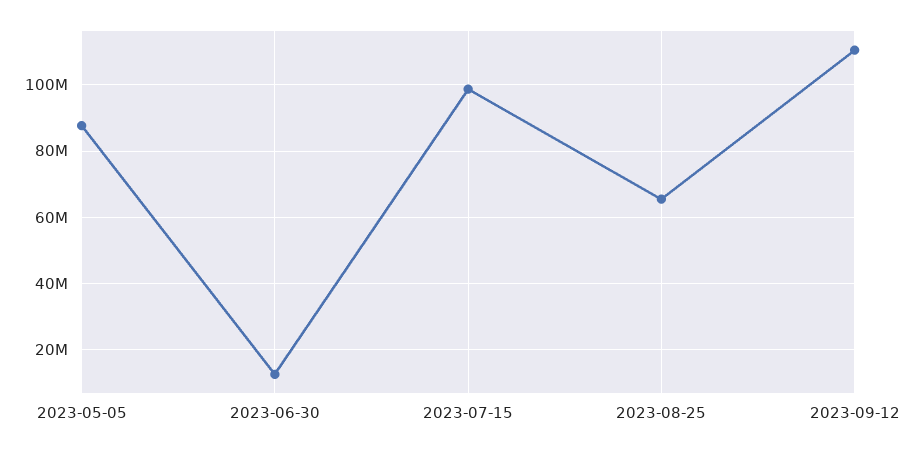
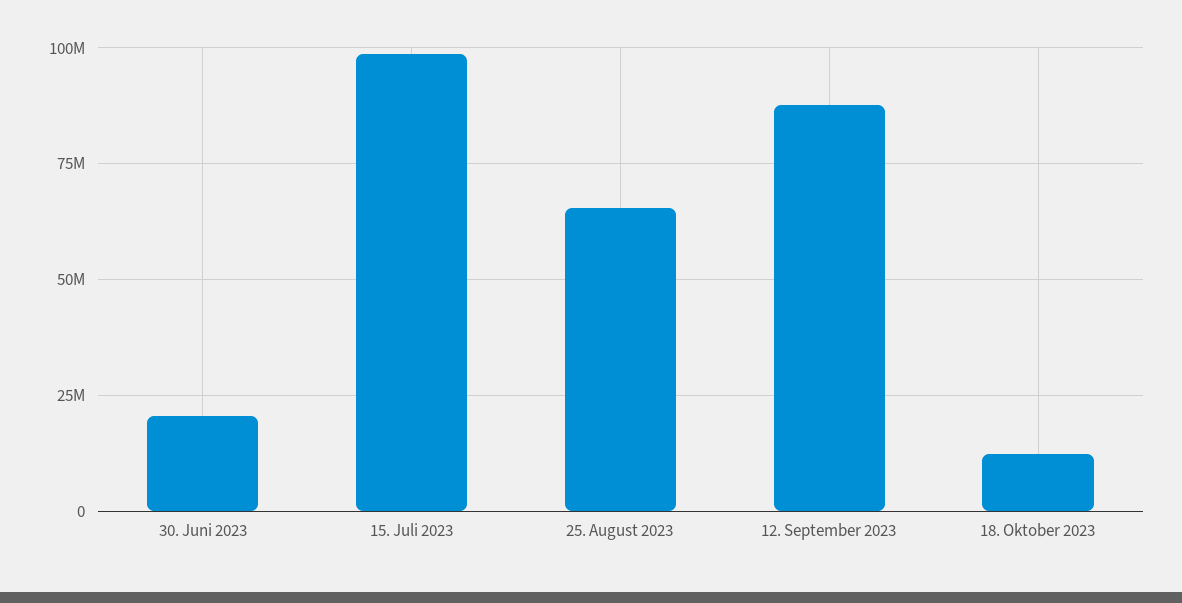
2023-05-05: 88000000 -> none
2023-06-30: 12000000 -> 20000000
2023-09-12: 110000000 -> 87500000
18. Oktober 2023: none -> 12500000

